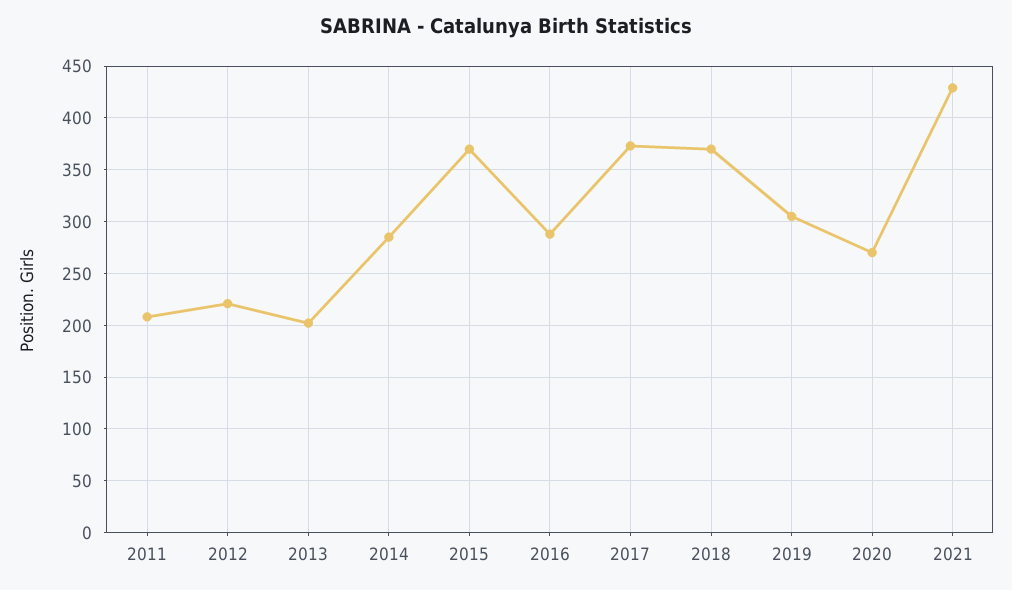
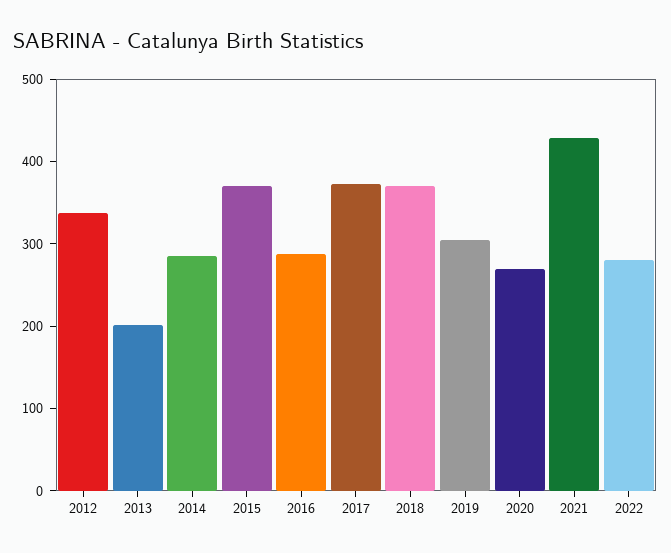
2011: 210 -> none
2012: 220 -> 340
2022: none -> 280

